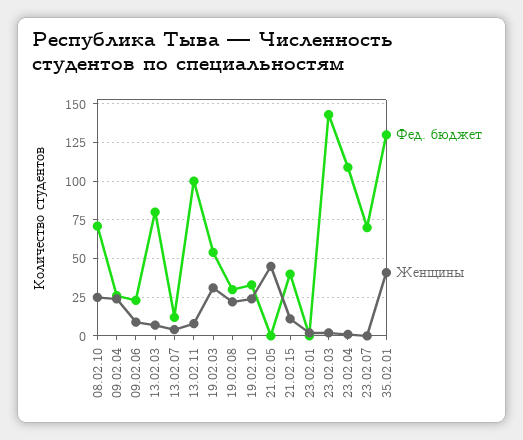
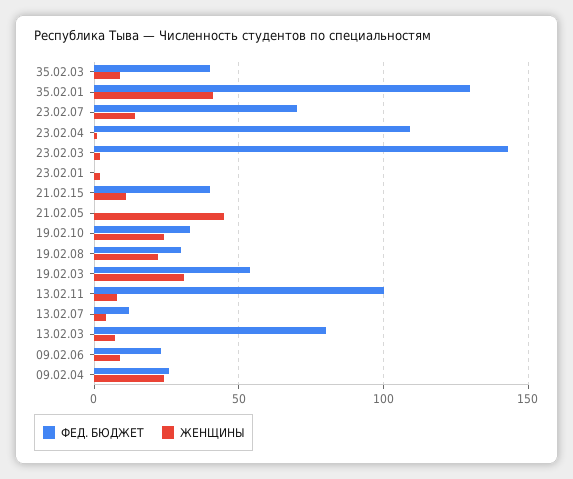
Фед. бюджет, 08.02.10: 70 -> none
Женщины, 08.02.10: 25 -> none
Женщины, 23.02.07: 0 -> 15
Фед. бюджет, 35.02.03: none -> 40
Женщины, 35.02.03: none -> 10

